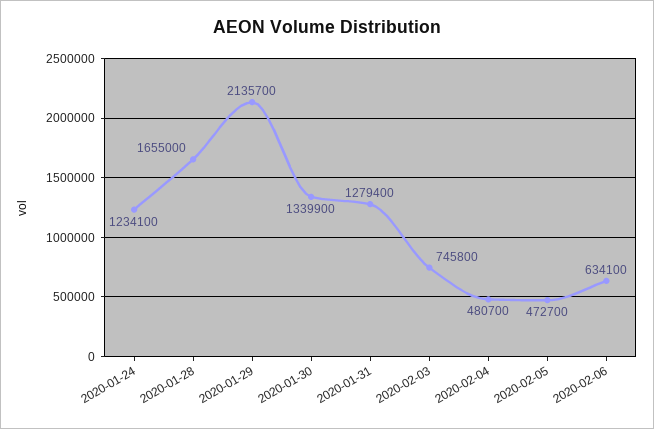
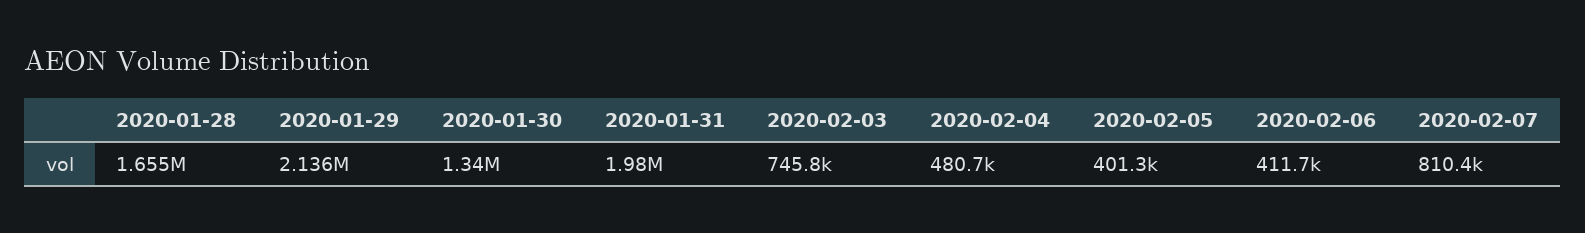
2020-01-24: 1234100 -> none
2020-01-31: 1279400 -> 1980000
2020-02-05: 472700 -> 401300
2020-02-06: 634100 -> 411700
2020-02-07: none -> 810400

